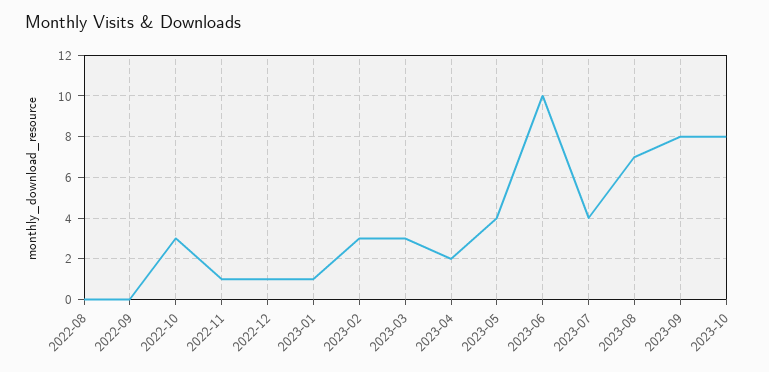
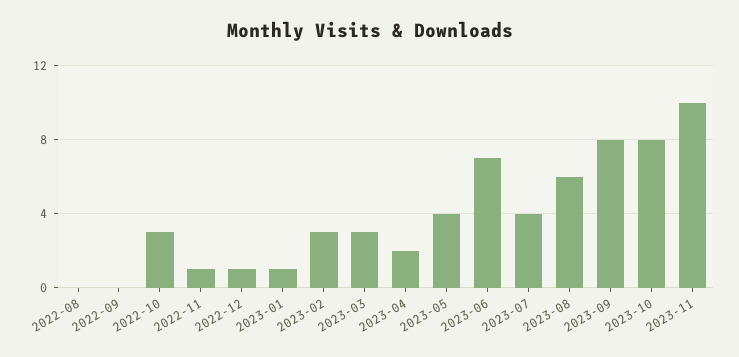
2023-06: 10 -> 7
2023-08: 7 -> 6
2023-11: none -> 10

